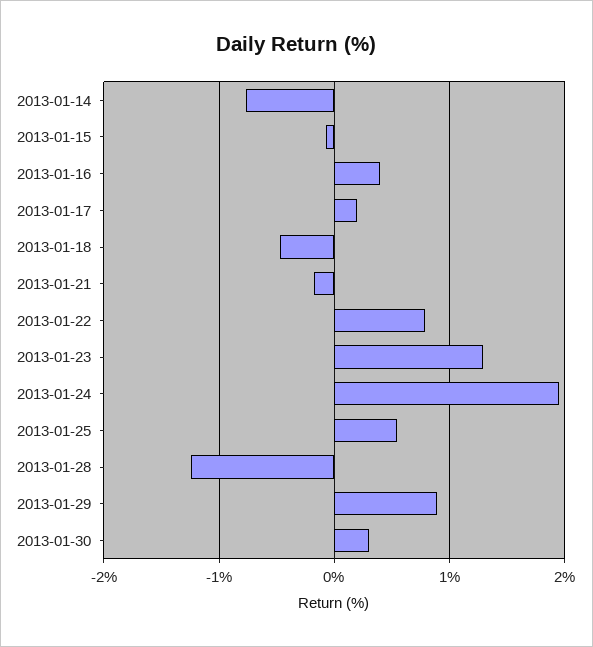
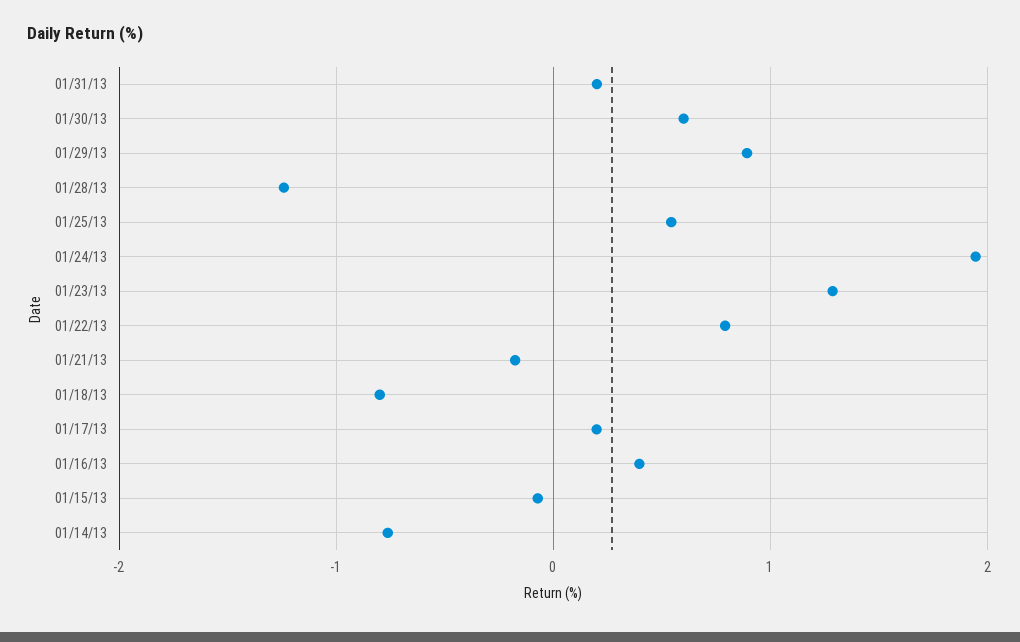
2013-01-18: -0.5 -> -0.8
2013-01-30: 0.3 -> 0.6
01/31/13: none -> 0.2

